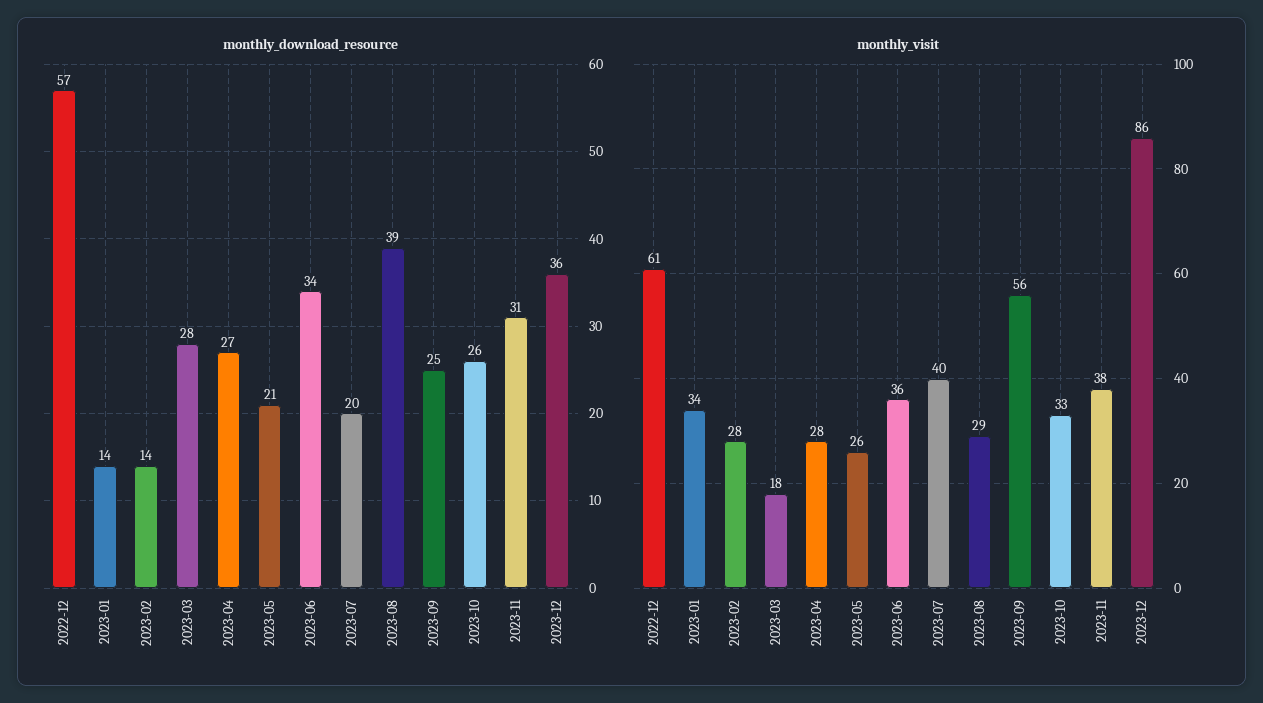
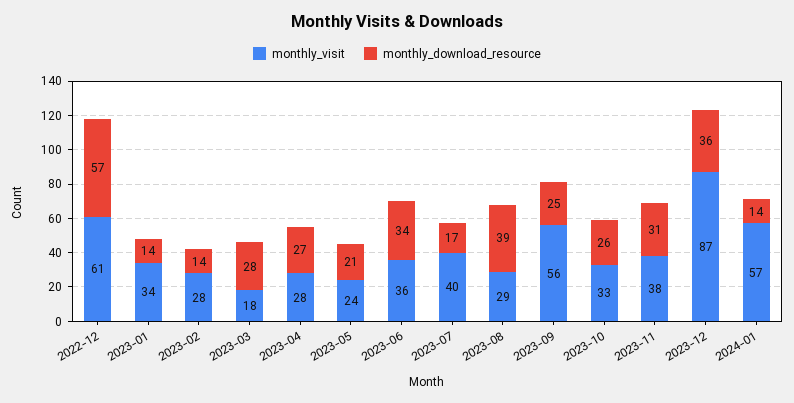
monthly_download_resource, 2023-07: 20 -> 17
monthly_visit, 2023-05: 26 -> 24
monthly_visit, 2023-12: 86 -> 87
monthly_visit, 2024-01: none -> 57
monthly_download_resource, 2024-01: none -> 14

